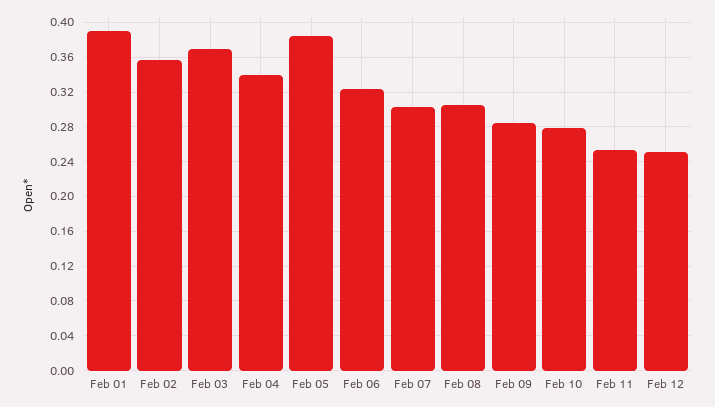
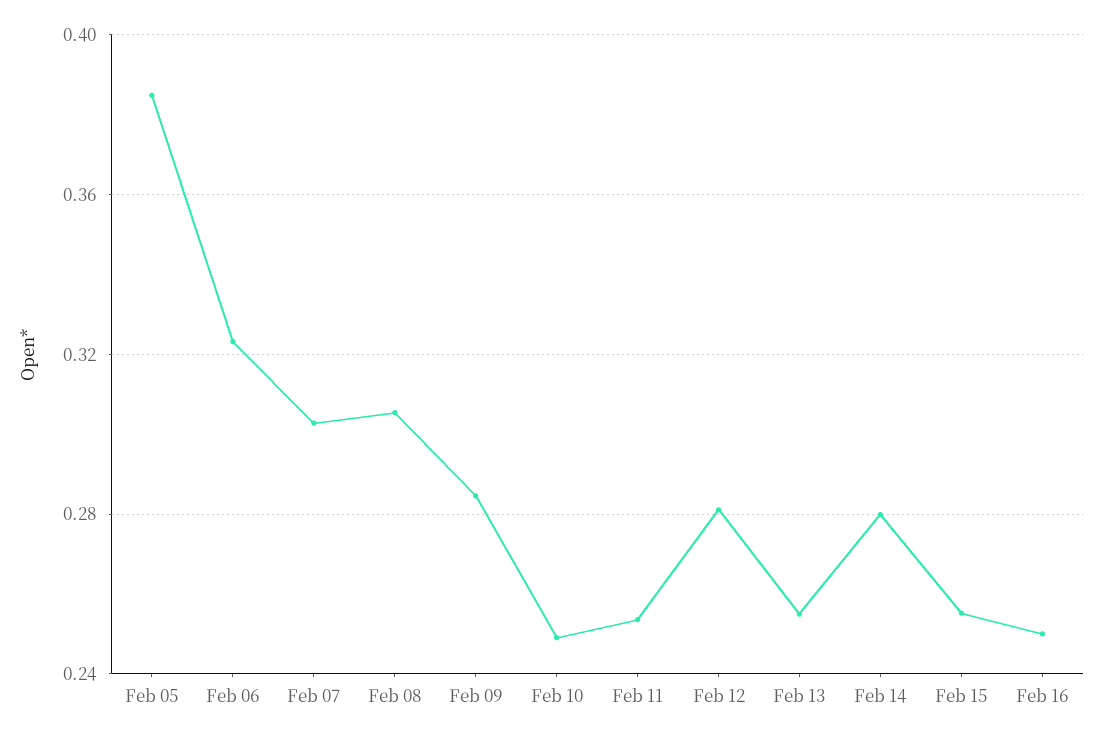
Feb 01: 0.39 -> none
Feb 02: 0.36 -> none
Feb 03: 0.37 -> none
Feb 04: 0.34 -> none
Feb 10: 0.28 -> 0.25
Feb 12: 0.25 -> 0.28
Feb 13: none -> 0.255
Feb 14: none -> 0.28
Feb 15: none -> 0.255
Feb 16: none -> 0.25

